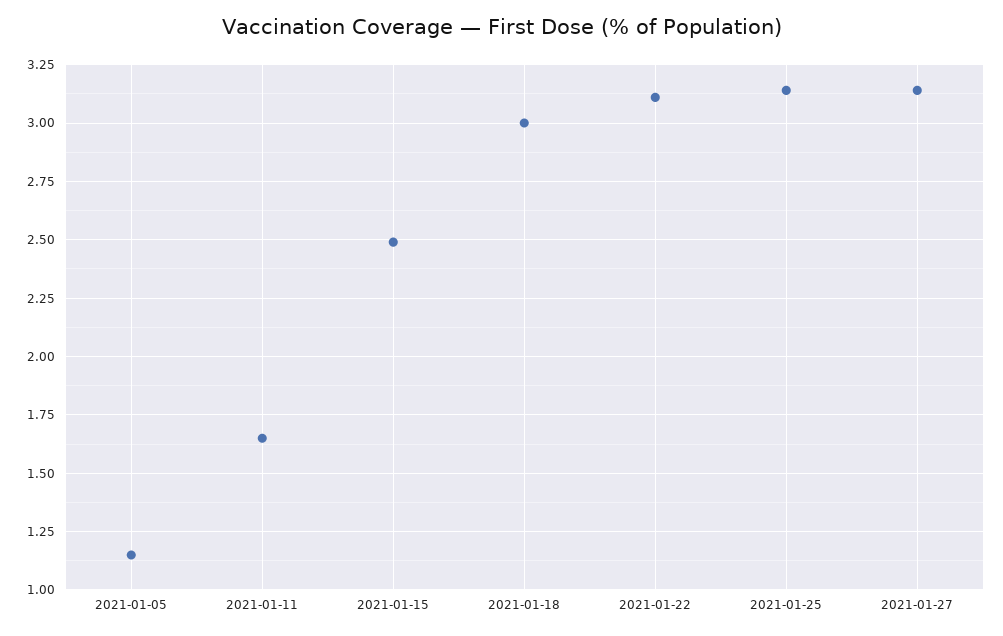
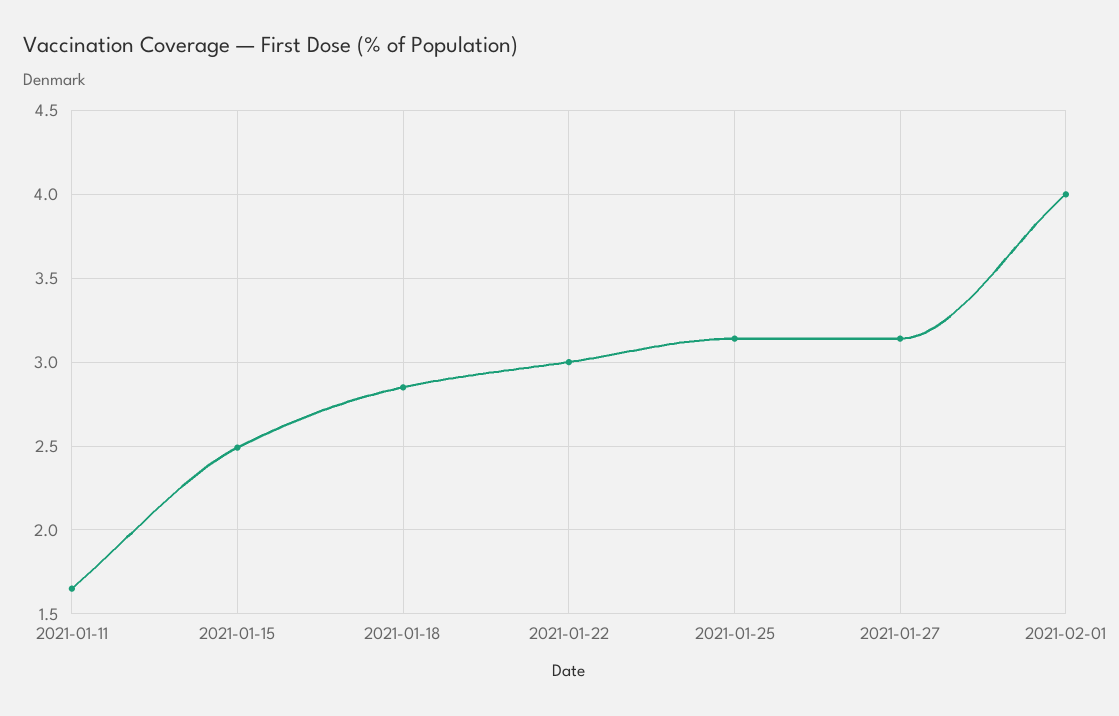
2021-01-05: 1.15 -> none
2021-01-18: 3 -> 2.85
2021-01-22: 3.1 -> 3
2021-02-01: none -> 4

